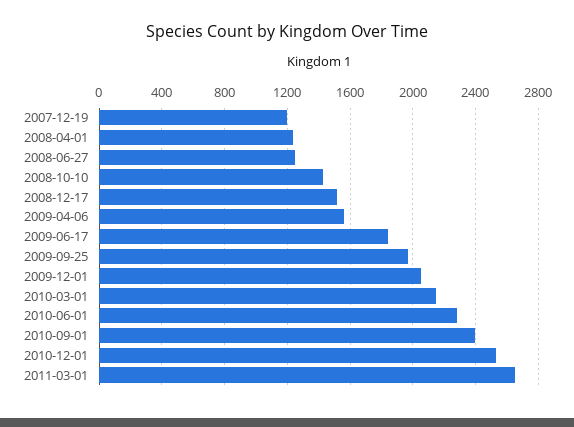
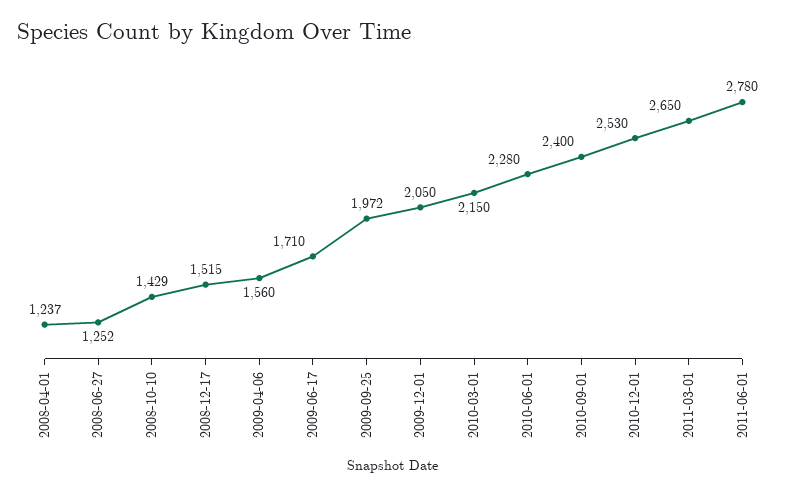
2007-12-19: 1200 -> none
2009-06-17: 1850 -> 1710
2011-06-01: none -> 2780

